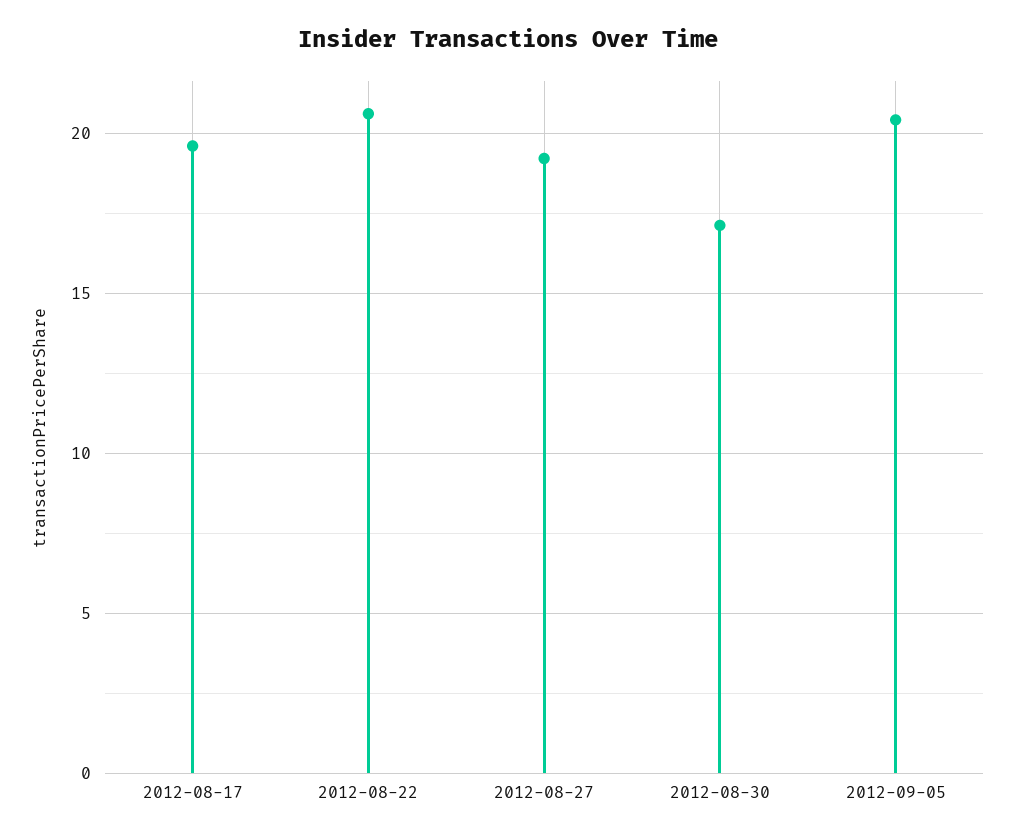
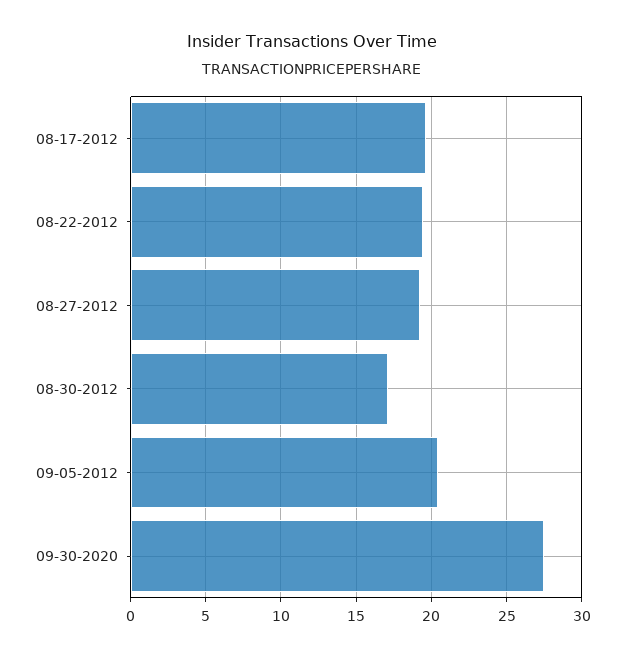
2012-08-22: 20.5 -> 19.5
09-30-2020: none -> 27.5

